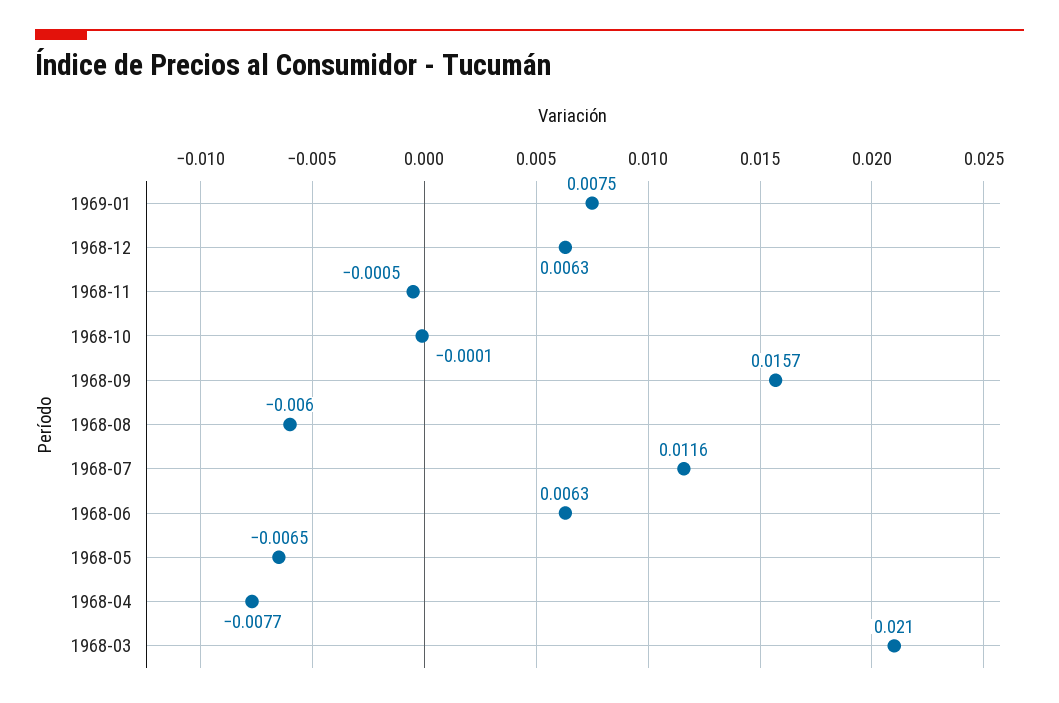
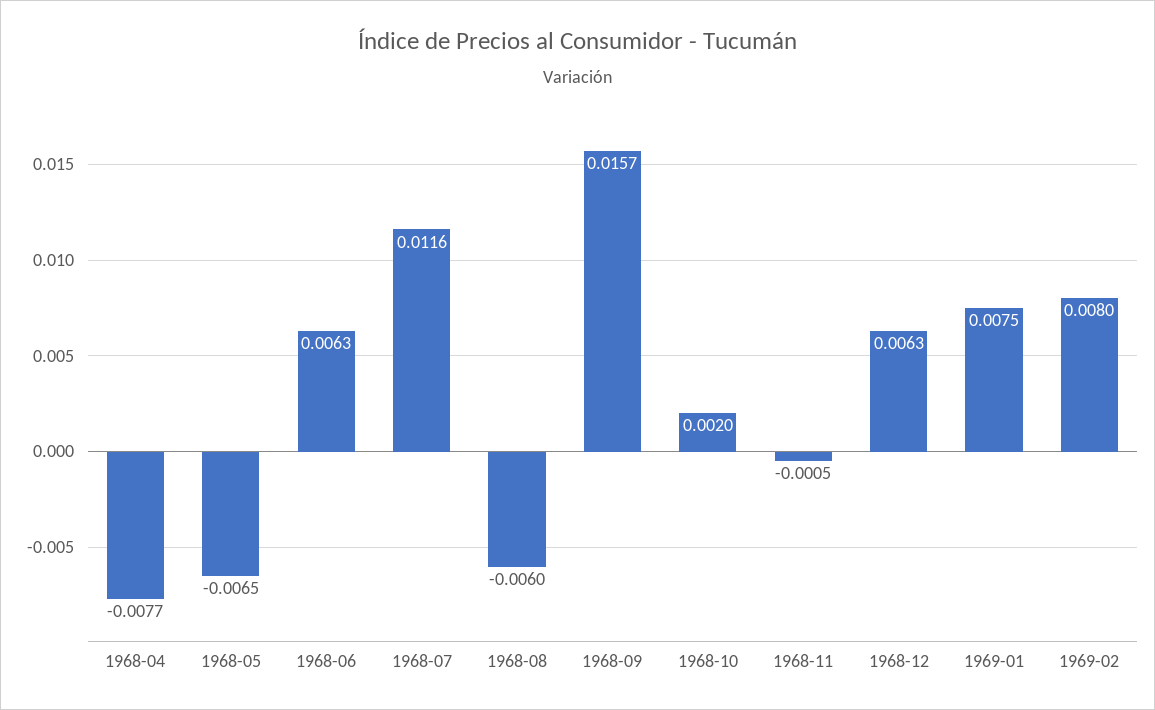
1968-10: -0.0001 -> 0.002
1968-03: 0.021 -> none
1969-02: none -> 0.008

